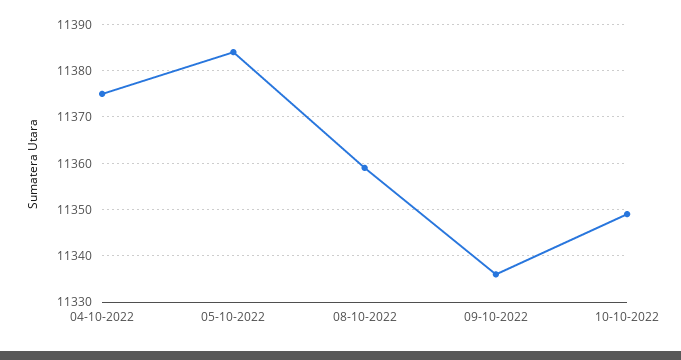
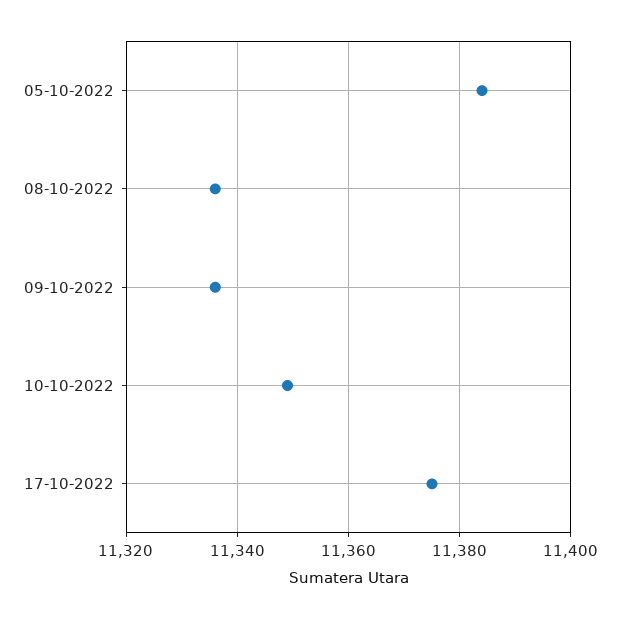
04-10-2022: 11375 -> none
08-10-2022: 11360 -> 11335
17-10-2022: none -> 11375

